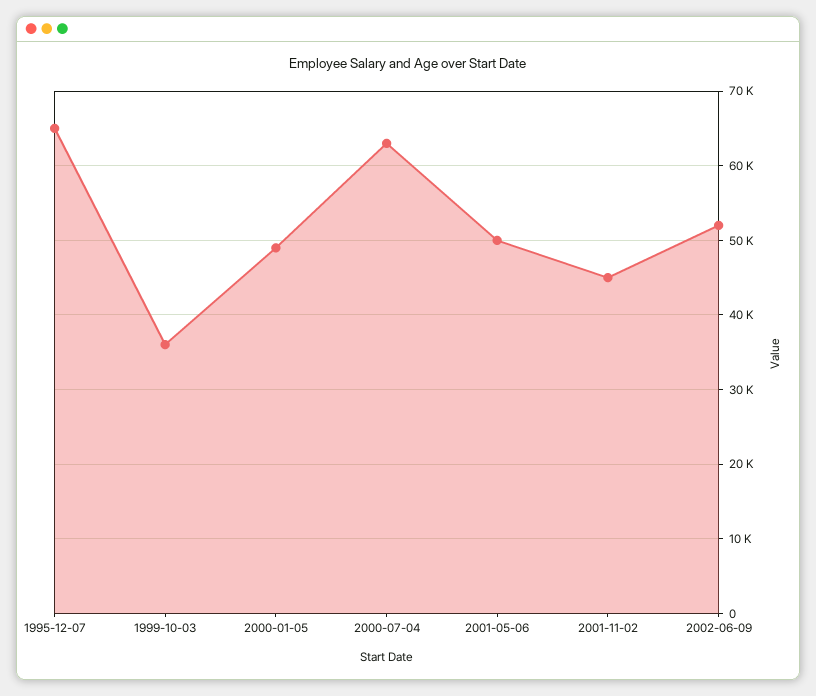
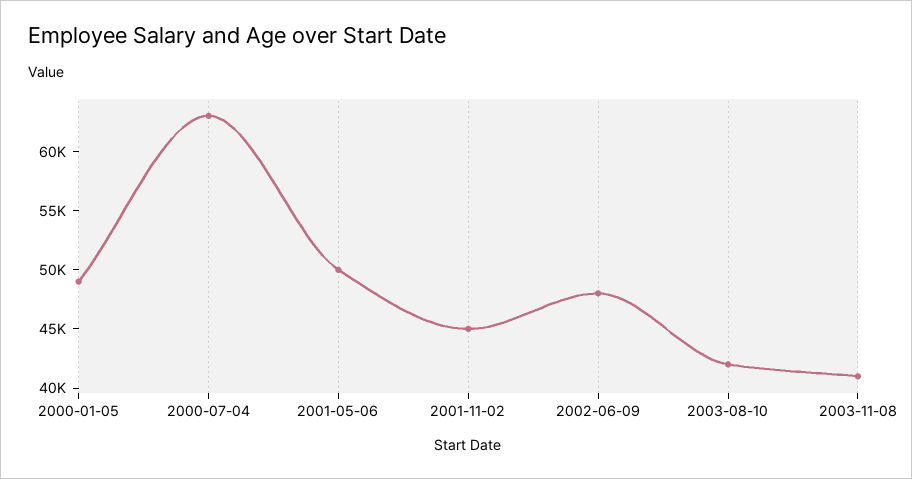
1995-12-07: 65000 -> none
1999-10-03: 36000 -> none
2002-06-09: 52000 -> 48000
2003-08-10: none -> 42000
2003-11-08: none -> 41000

